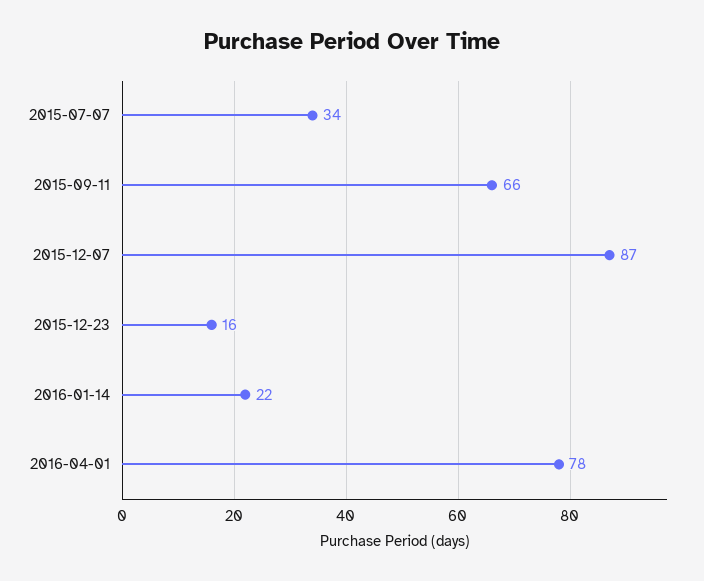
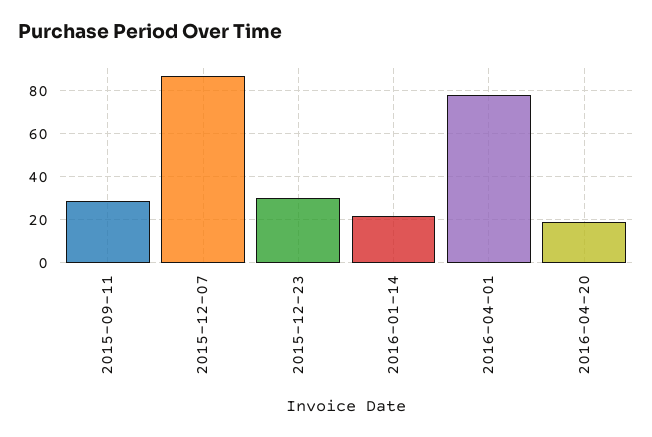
2015-07-07: 34 -> none
2015-09-11: 66 -> 30
2015-12-23: 16 -> 30
2016-04-20: none -> 20

